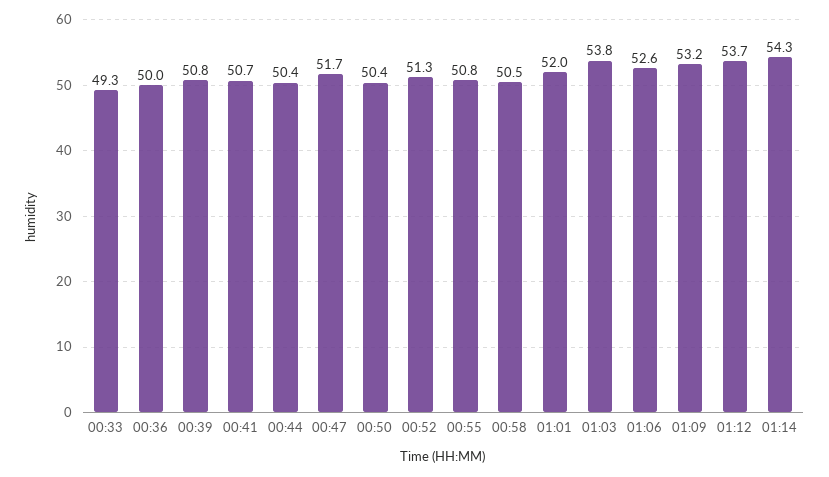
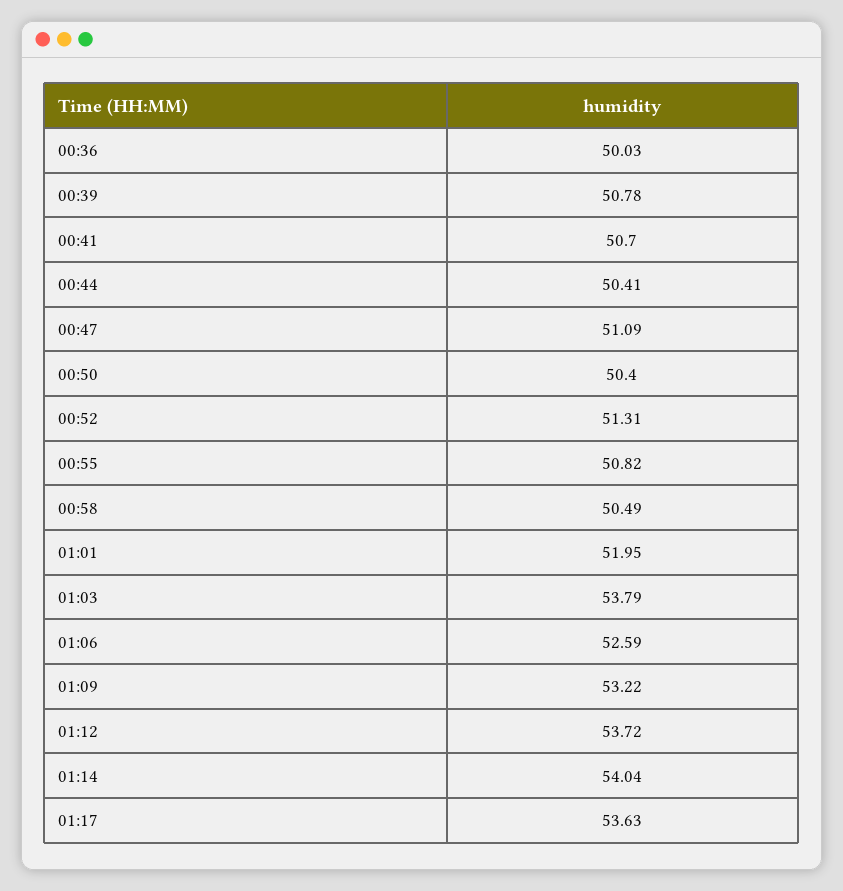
00:33: 49.3 -> none
00:47: 51.7 -> 51.09
01:14: 54.3 -> 54.04
01:17: none -> 53.63

